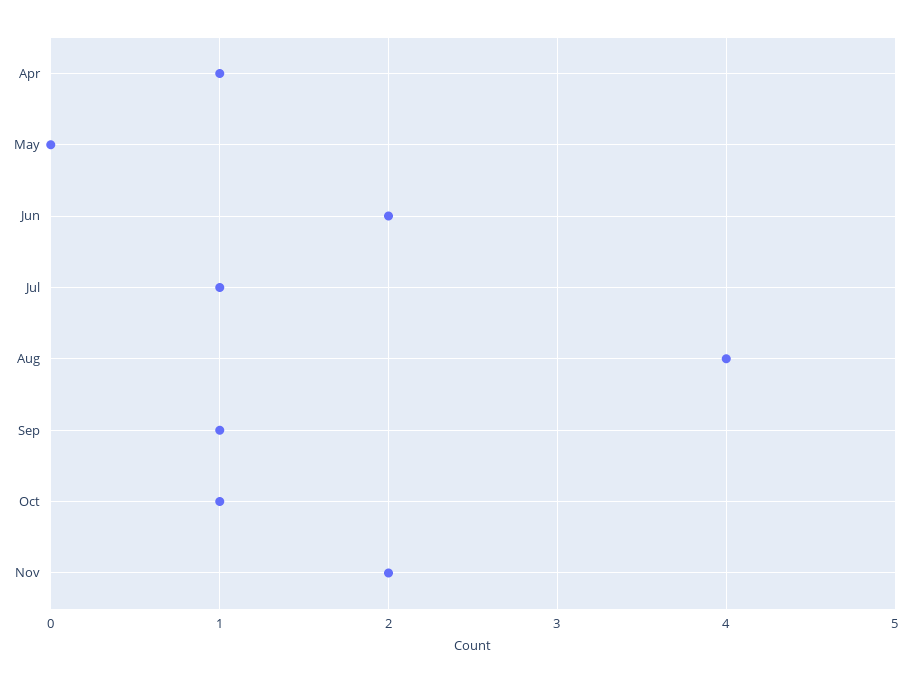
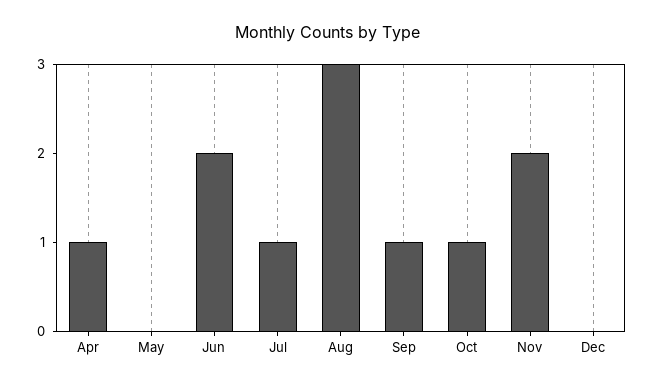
Aug: 4 -> 3
Dec: none -> 0

